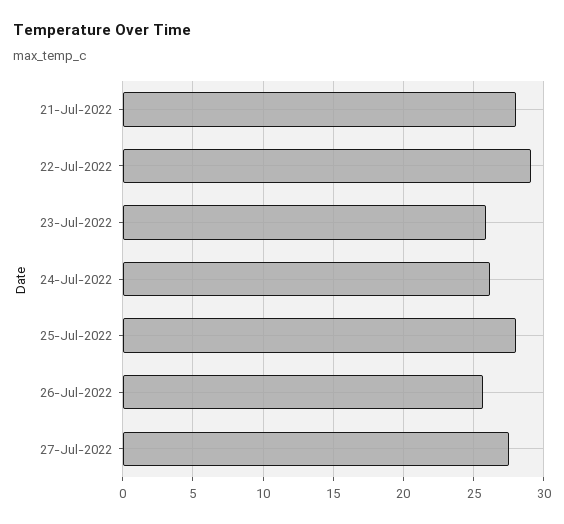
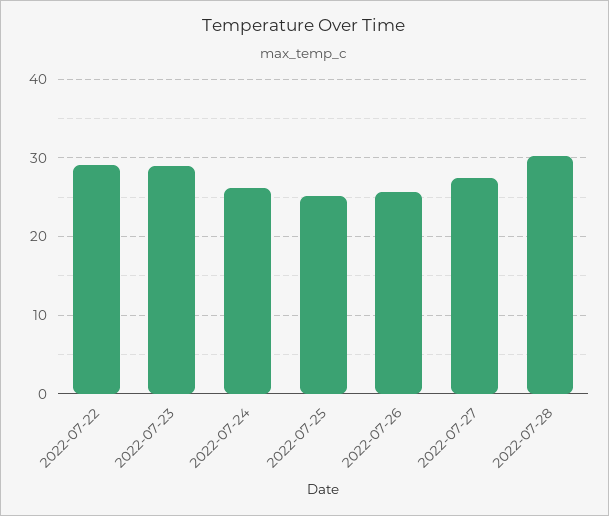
21-Jul-2022: 28 -> none
23-Jul-2022: 26 -> 29
25-Jul-2022: 28 -> 25
2022-07-28: none -> 30

